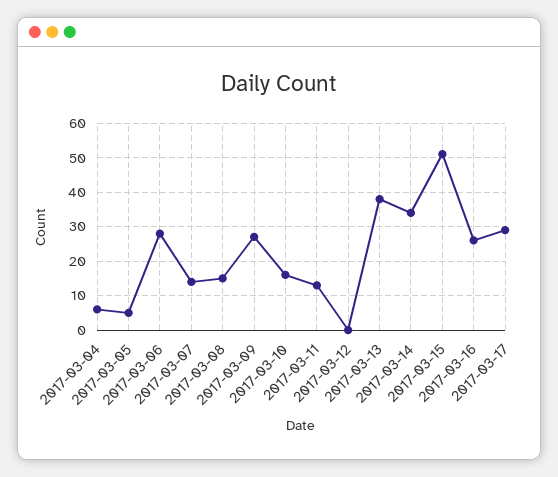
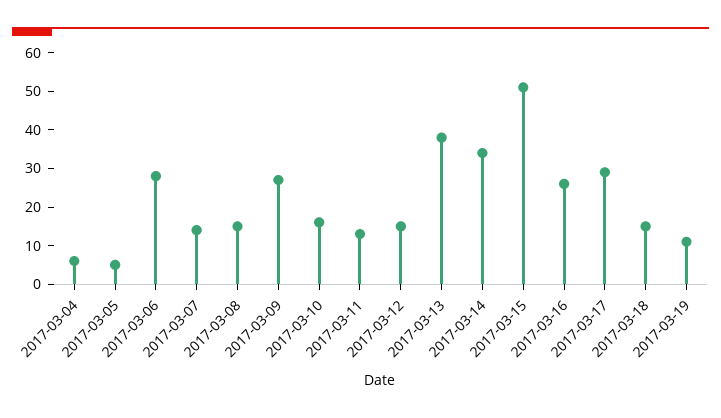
2017-03-12: 0 -> 15
2017-03-18: none -> 15
2017-03-19: none -> 10

